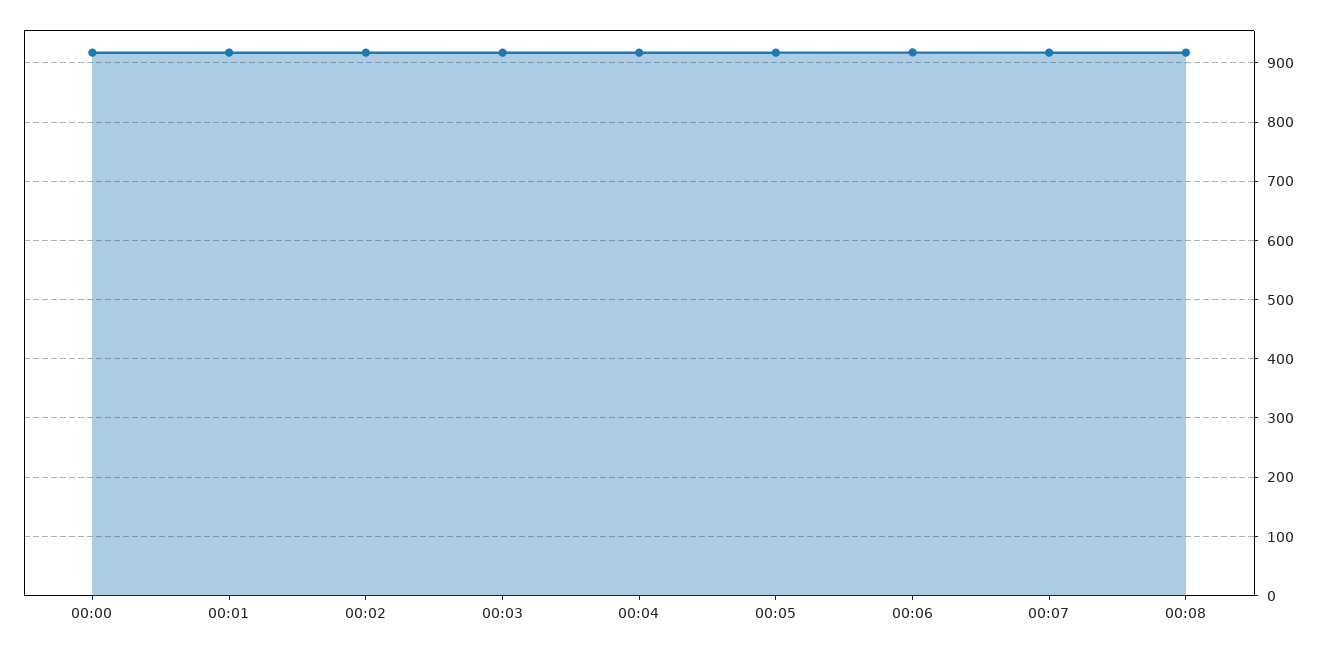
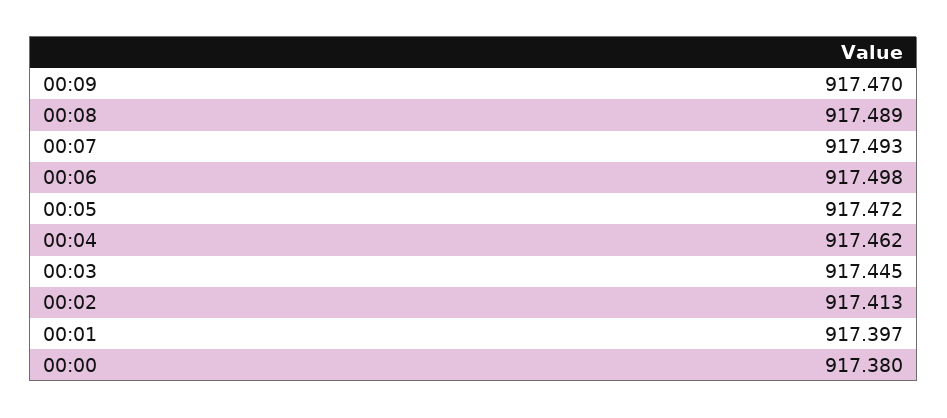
00:09: none -> 917.47

